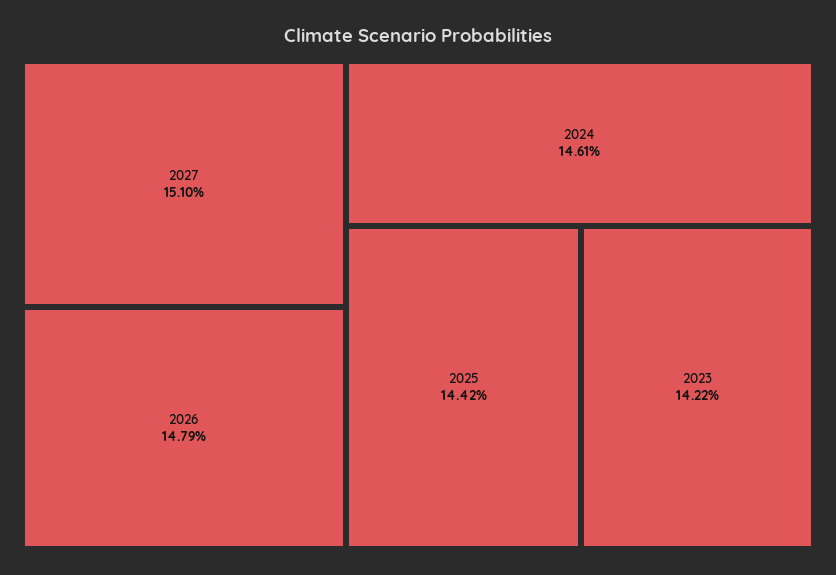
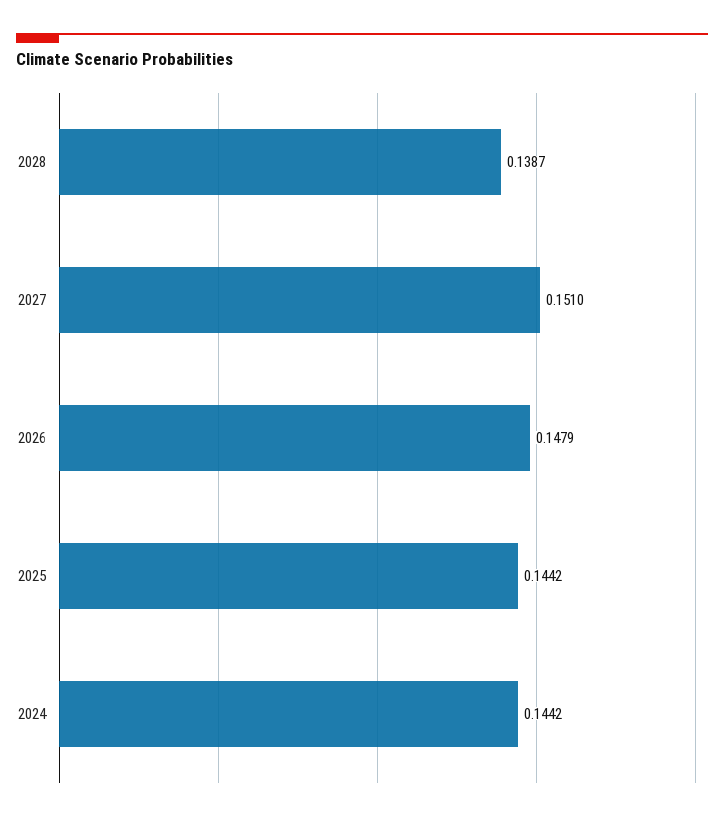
2024: 0.1461 -> 0.1442
2023: 0.1422 -> none
2028: none -> 0.1387

